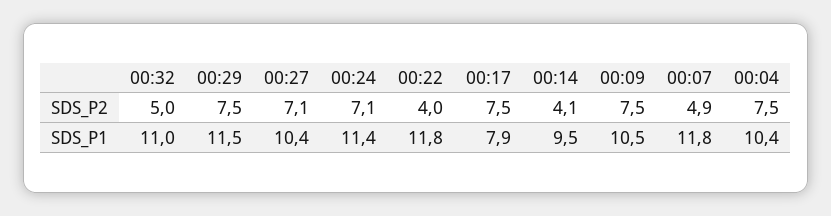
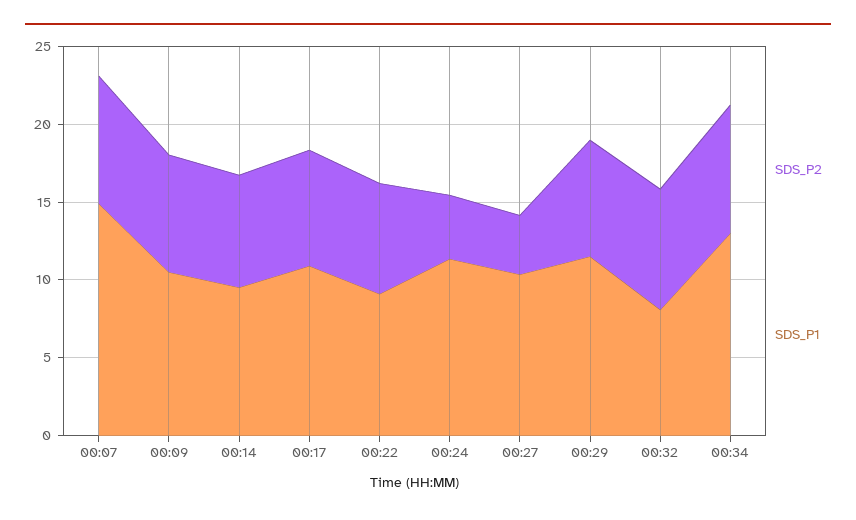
SDS_P2, 00:32: 5 -> 8
SDS_P2, 00:27: 7.1 -> 4
SDS_P2, 00:24: 7.1 -> 4
SDS_P2, 00:22: 4 -> 7
SDS_P2, 00:14: 4.1 -> 7
SDS_P2, 00:07: 4.9 -> 8
SDS_P2, 00:04: 7.5 -> none
SDS_P1, 00:32: 11 -> 8
SDS_P1, 00:22: 11.8 -> 9
SDS_P1, 00:17: 7.9 -> 11
SDS_P1, 00:07: 11.8 -> 15
SDS_P1, 00:04: 10.4 -> none
SDS_P2, 00:34: none -> 8
SDS_P1, 00:34: none -> 13

